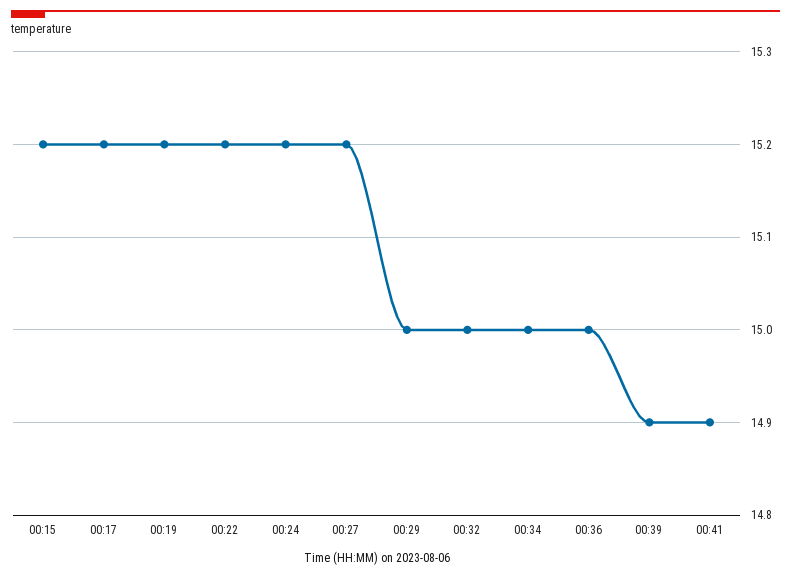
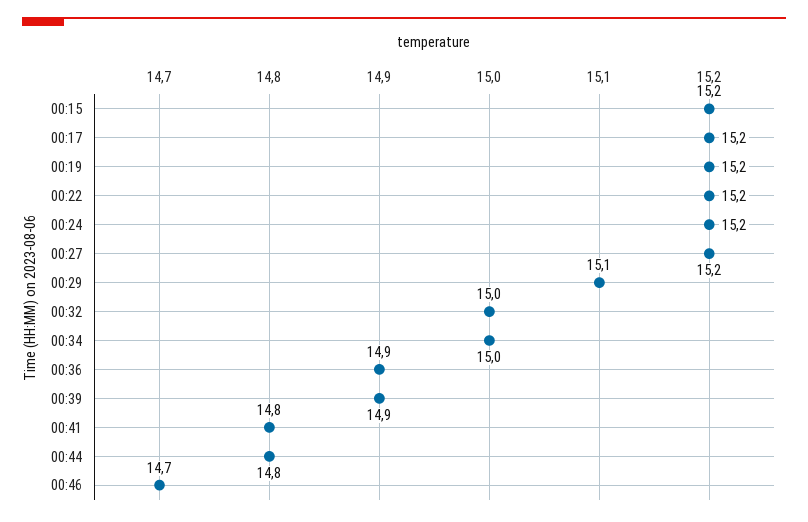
00:29: 15 -> 15.1
00:36: 15 -> 14.9
00:41: 14.9 -> 14.8
00:44: none -> 14.8
00:46: none -> 14.7

